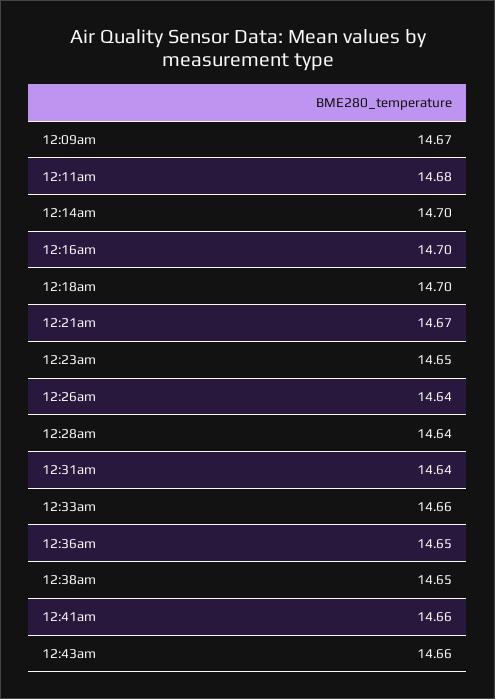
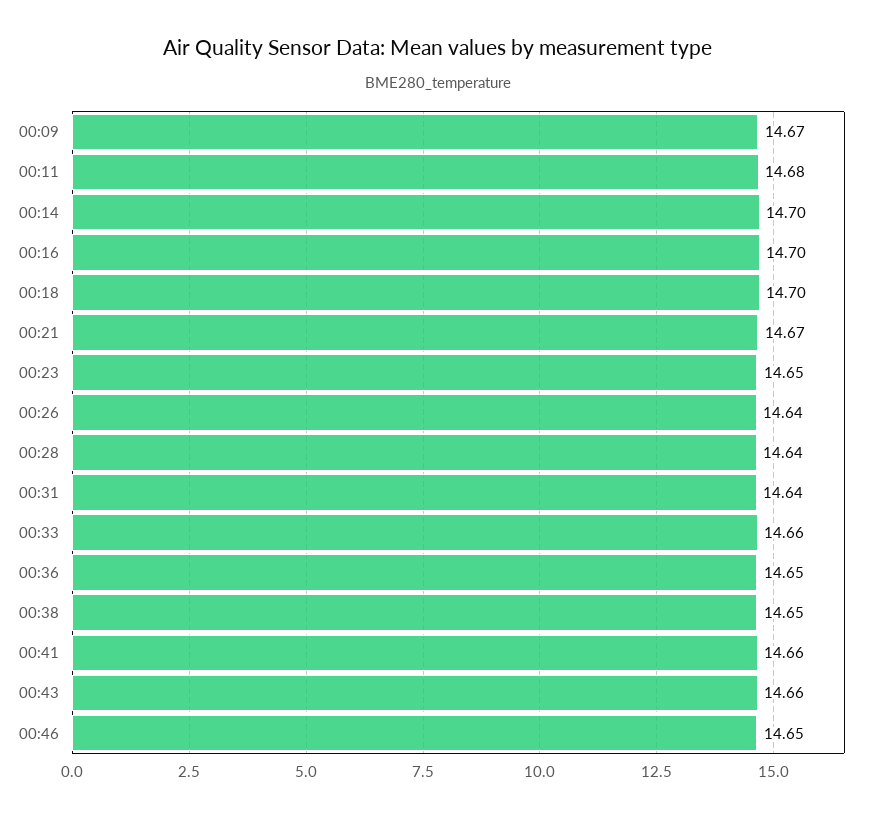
00:46: none -> 14.65

